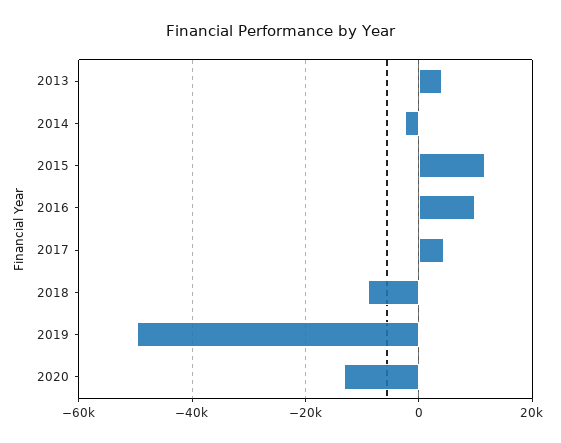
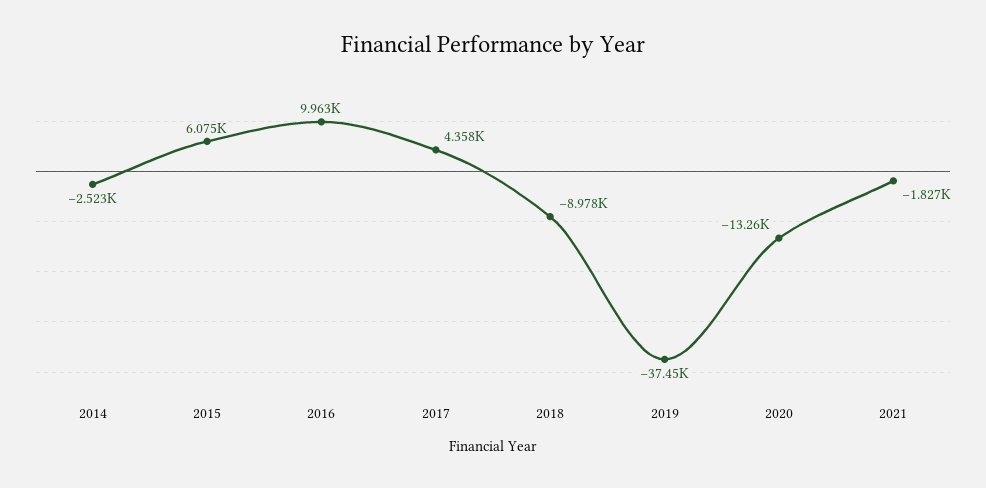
2013: 4000 -> none
2015: 12000 -> 6075
2019: -50000 -> -37450
2021: none -> -1827

